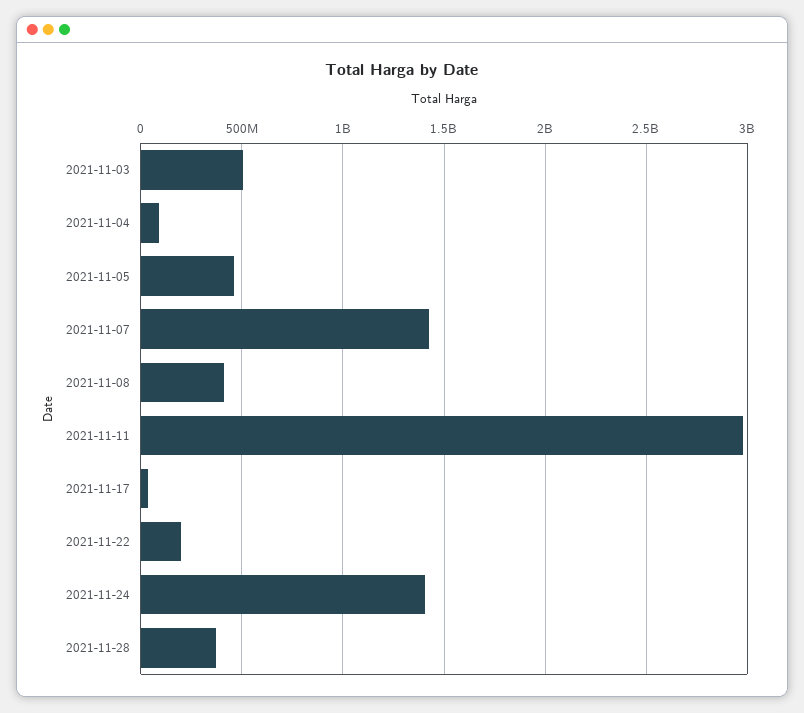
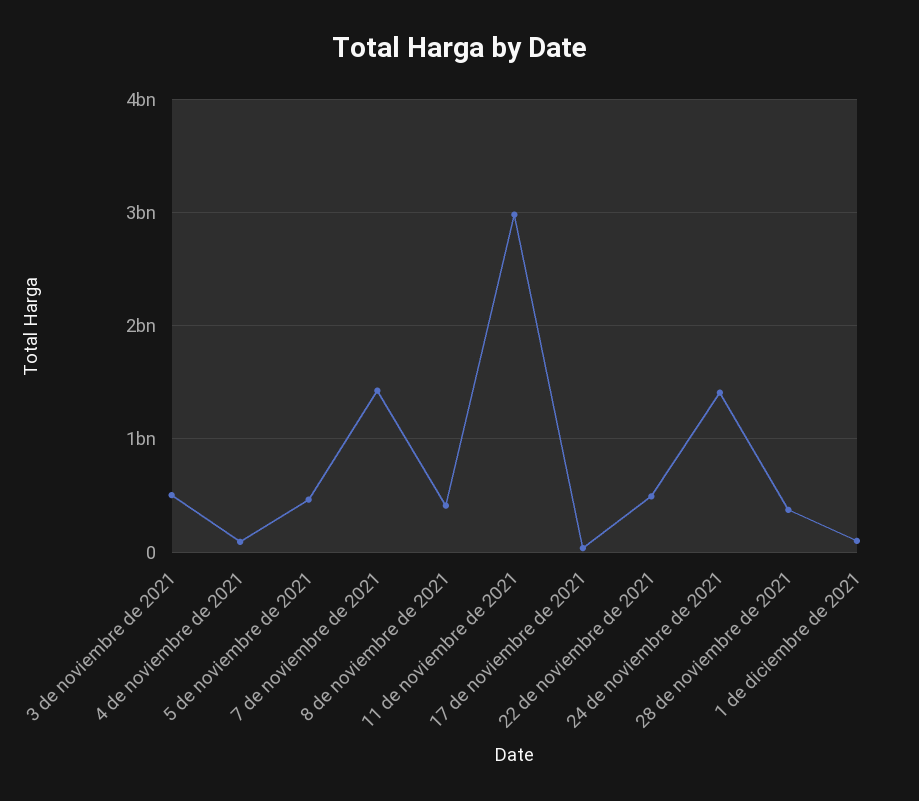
2021-11-22: 200000000 -> 500000000
1 de diciembre de 2021: none -> 100000000

